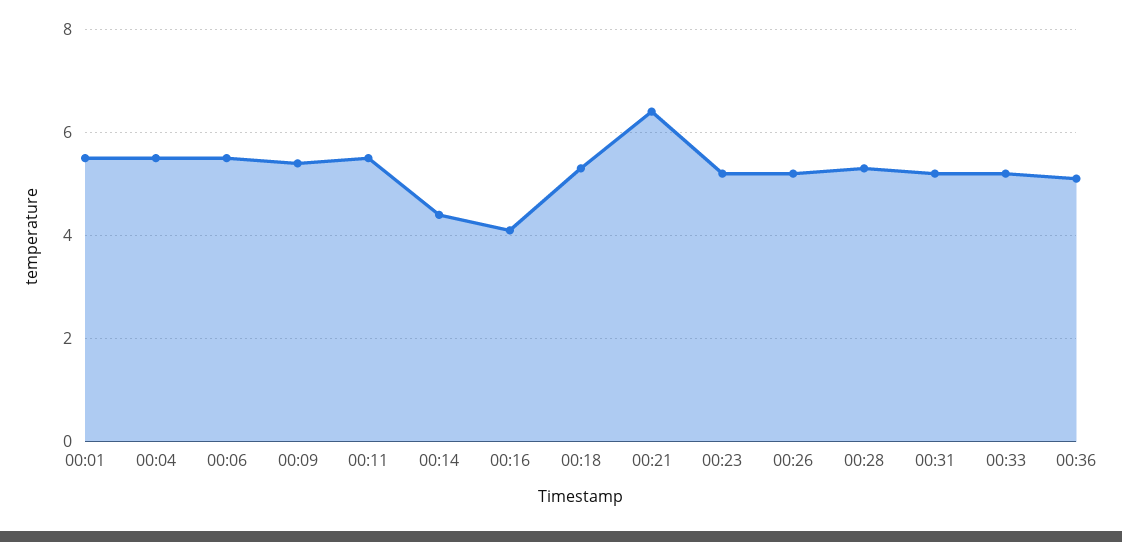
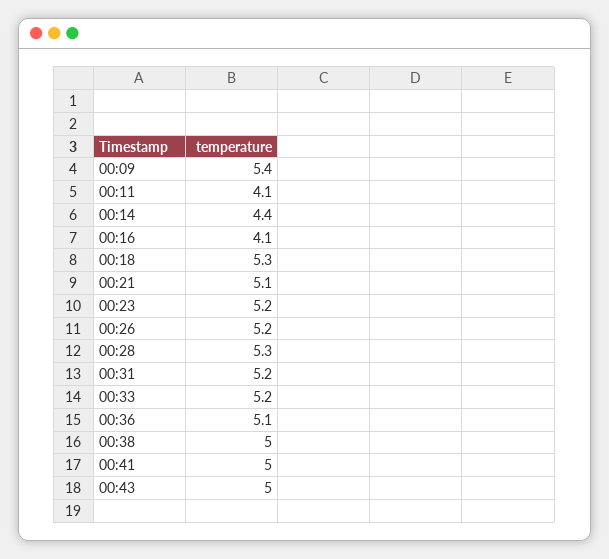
00:01: 5.5 -> none
00:04: 5.5 -> none
00:06: 5.5 -> none
00:11: 5.5 -> 4.1
00:21: 6.5 -> 5.1
00:38: none -> 5
00:41: none -> 5
00:43: none -> 5

